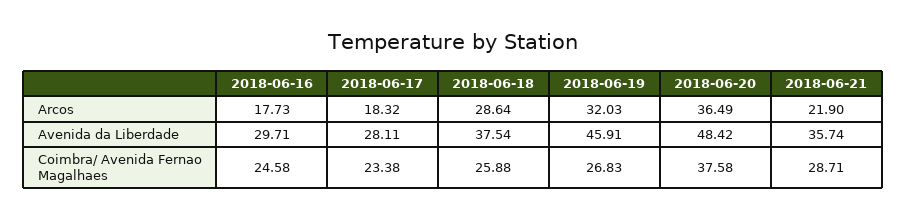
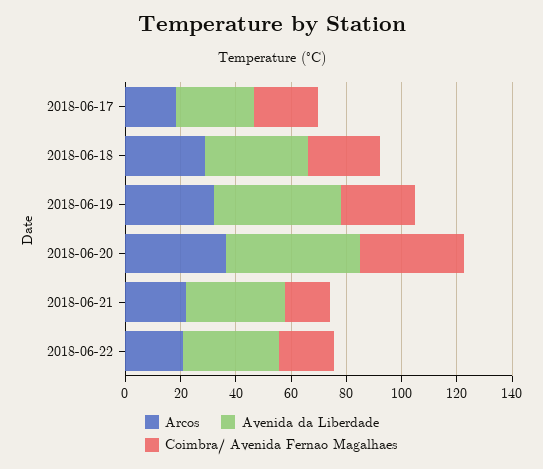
Arcos, 2018-06-16: 17.73 -> none
Avenida da Liberdade, 2018-06-16: 29.71 -> none
Coimbra/ Avenida Fernao Magalhaes, 2018-06-16: 24.58 -> none
Coimbra/ Avenida Fernao Magalhaes, 2018-06-21: 28.71 -> 15
Arcos, 2018-06-22: none -> 20
Avenida da Liberdade, 2018-06-22: none -> 35
Coimbra/ Avenida Fernao Magalhaes, 2018-06-22: none -> 20

